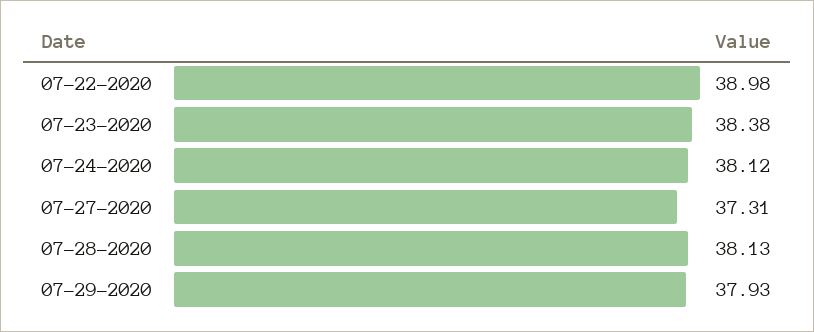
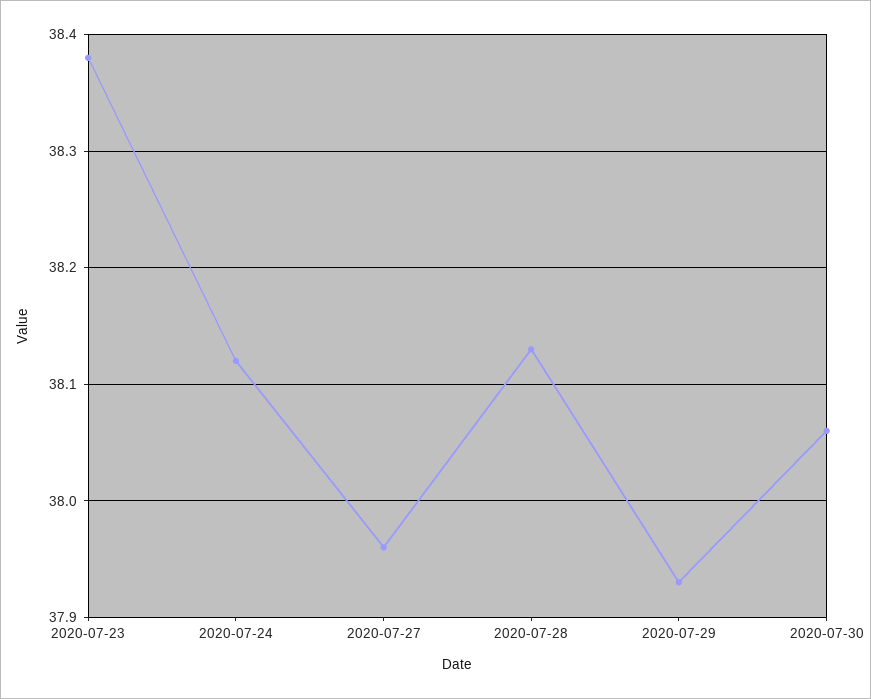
07-22-2020: 38.98 -> none
07-27-2020: 37.31 -> 37.96
2020-07-30: none -> 38.06

